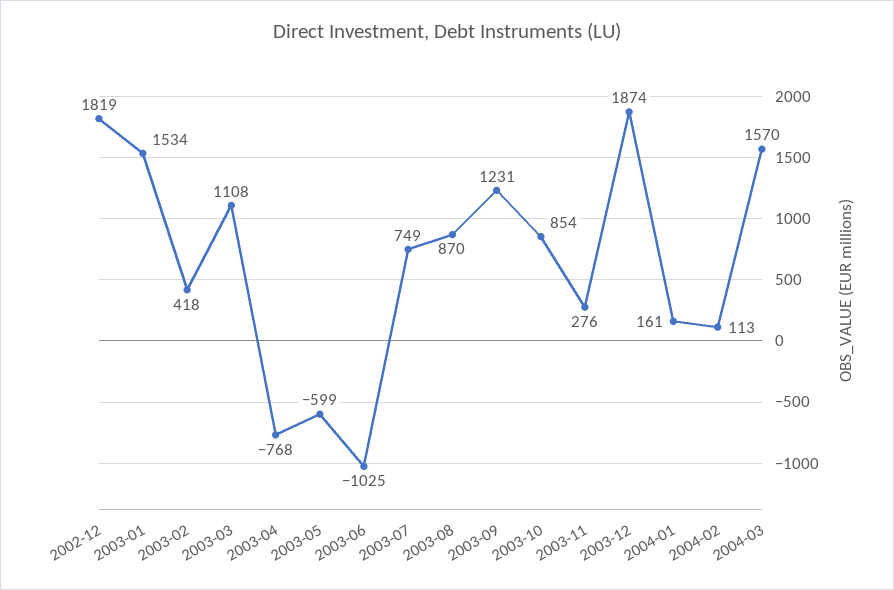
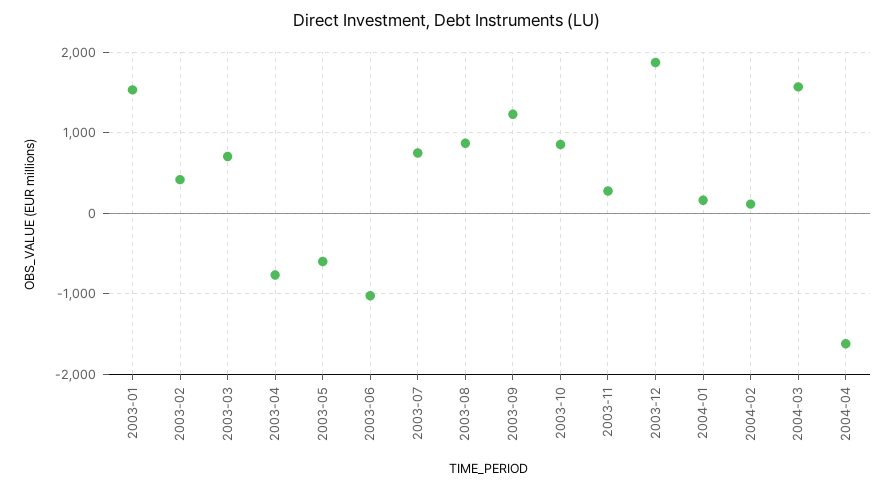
2002-12: 1819 -> none
2003-03: 1108 -> 700
2004-04: none -> -1600

